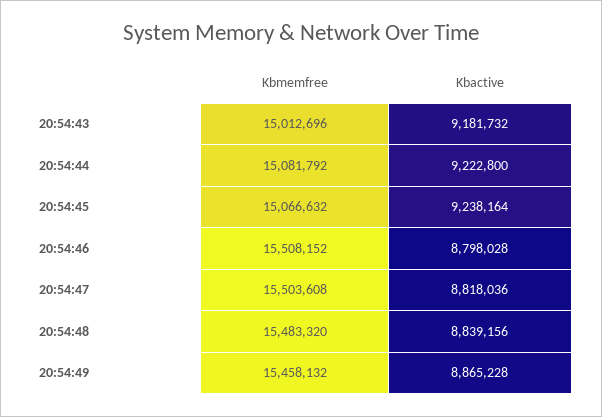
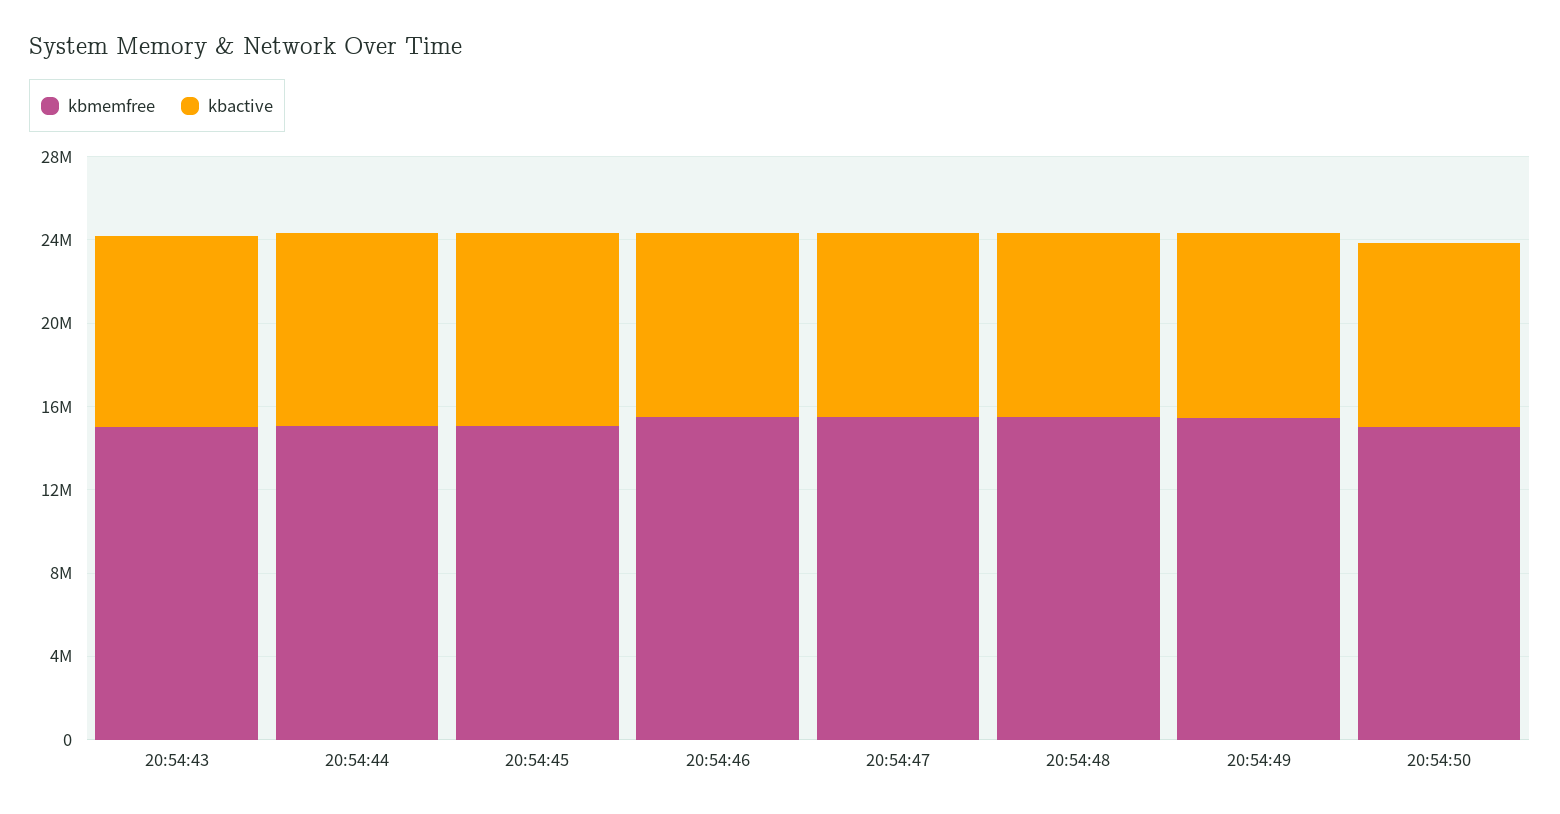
Kbmemfree, 20:54:50: none -> 15000000
Kbactive, 20:54:50: none -> 9000000

